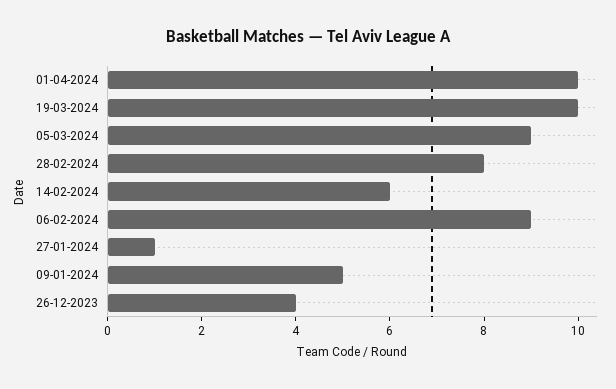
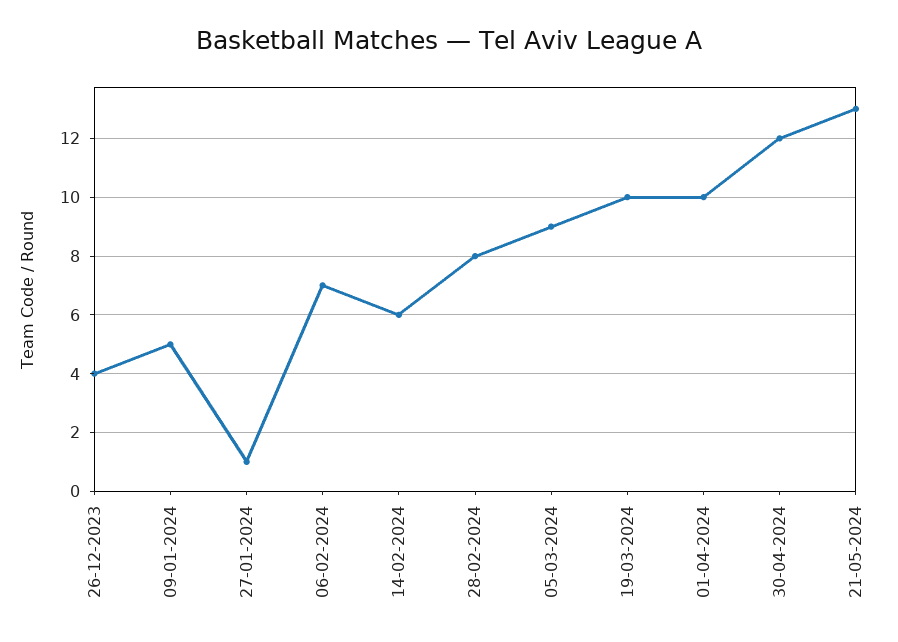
06-02-2024: 9 -> 7
30-04-2024: none -> 12
21-05-2024: none -> 13

